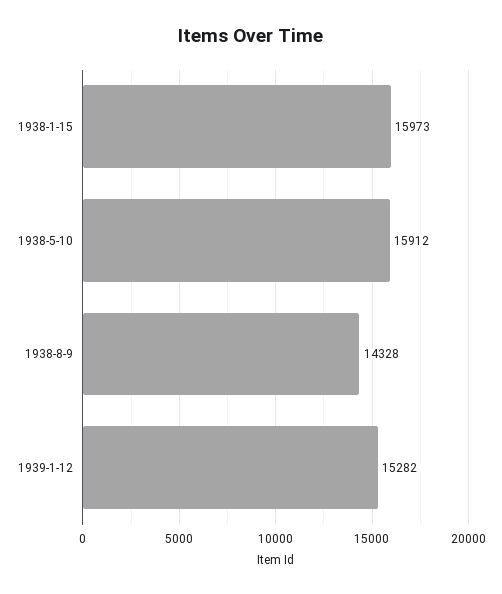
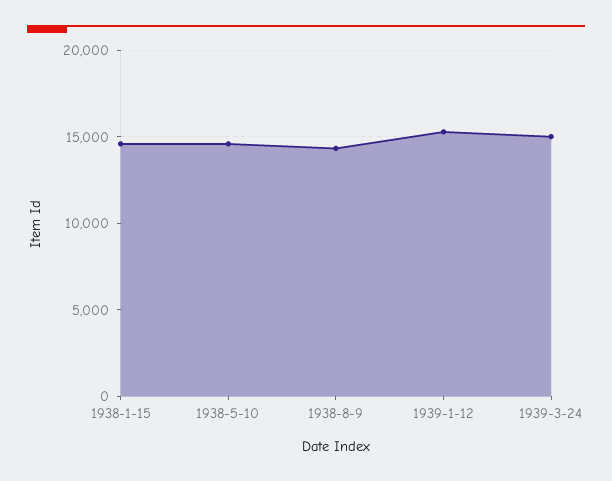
1938-1-15: 15973 -> 14500
1938-5-10: 15912 -> 14500
1939-3-24: none -> 15000

